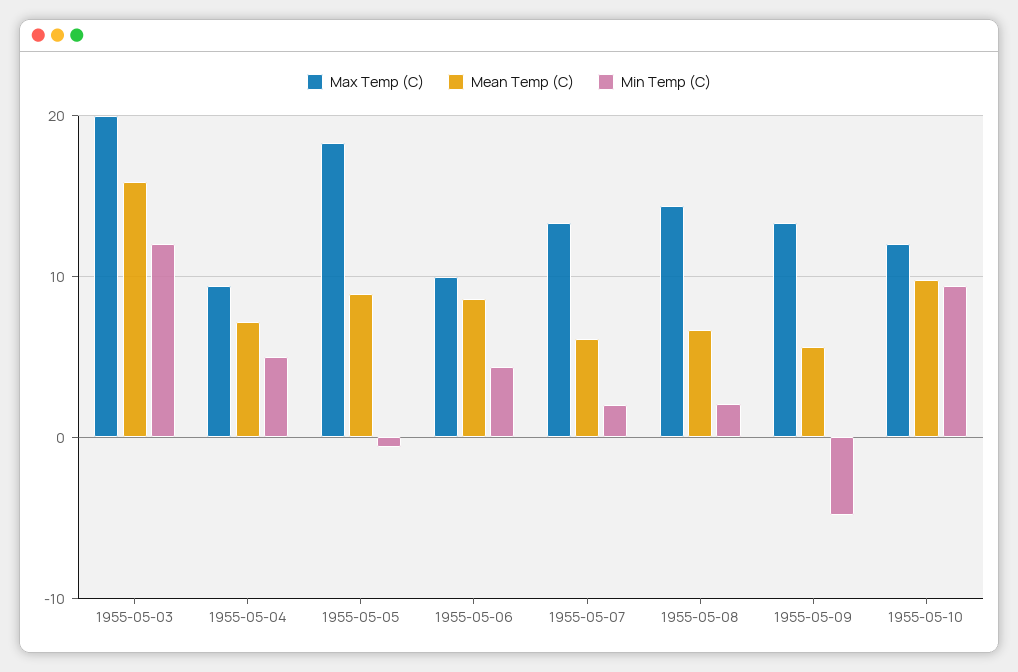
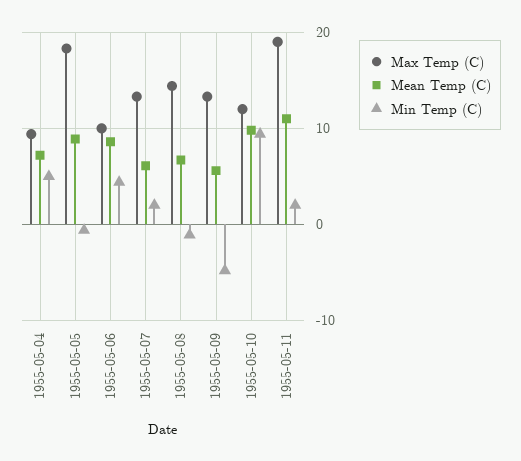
Max Temp (C), 1955-05-03: 20 -> none
Mean Temp (C), 1955-05-03: 16 -> none
Min Temp (C), 1955-05-03: 12 -> none
Min Temp (C), 1955-05-08: 2 -> -1
Max Temp (C), 1955-05-11: none -> 19
Mean Temp (C), 1955-05-11: none -> 11
Min Temp (C), 1955-05-11: none -> 2

